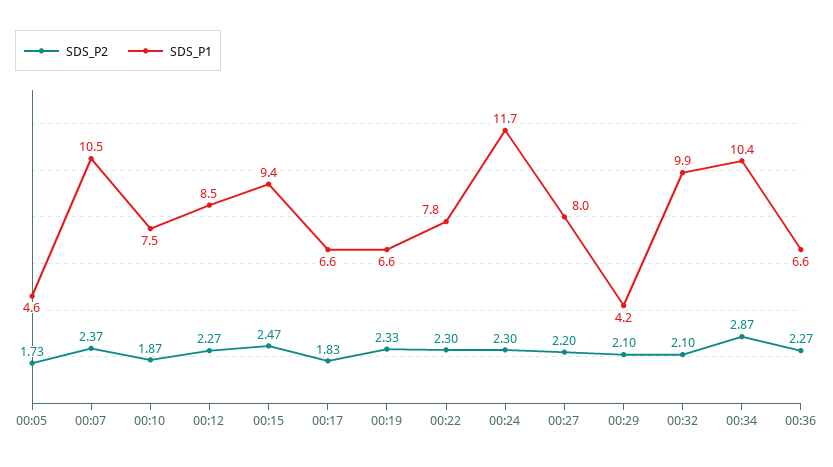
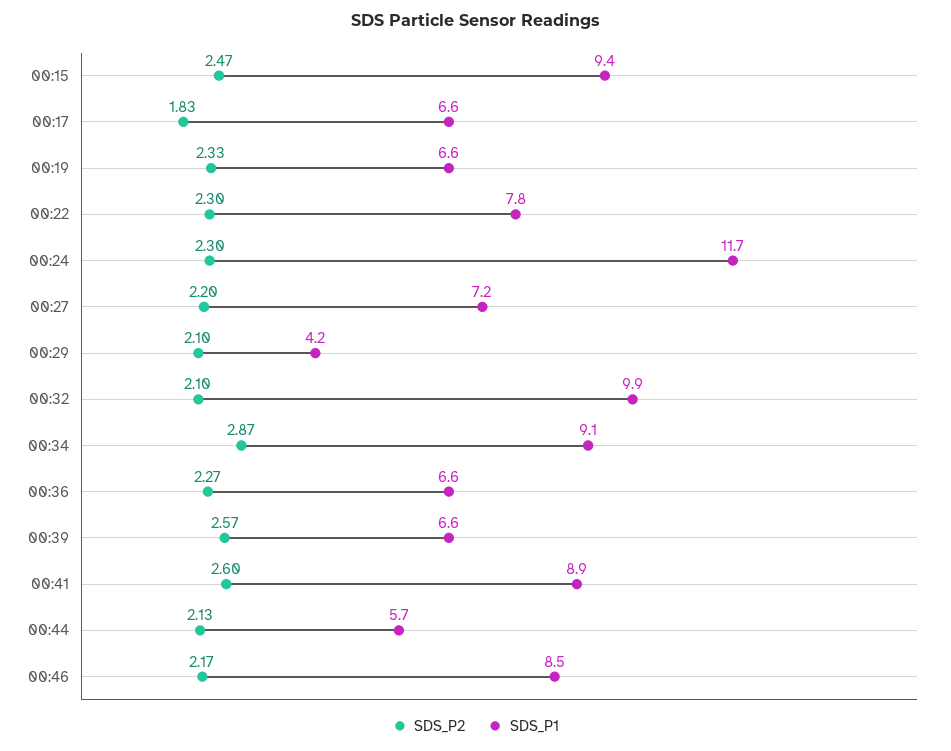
SDS_P2, 00:05: 1.73 -> none
SDS_P1, 00:05: 4.6 -> none
SDS_P2, 00:07: 2.37 -> none
SDS_P1, 00:07: 10.5 -> none
SDS_P2, 00:10: 1.87 -> none
SDS_P1, 00:10: 7.5 -> none
SDS_P2, 00:12: 2.27 -> none
SDS_P1, 00:12: 8.5 -> none
SDS_P1, 00:27: 8 -> 7.2
SDS_P1, 00:34: 10.4 -> 9.1
SDS_P2, 00:39: none -> 2.57
SDS_P1, 00:39: none -> 6.6
SDS_P2, 00:41: none -> 2.6
SDS_P1, 00:41: none -> 8.9
SDS_P2, 00:44: none -> 2.13
SDS_P1, 00:44: none -> 5.7
SDS_P2, 00:46: none -> 2.17
SDS_P1, 00:46: none -> 8.5

